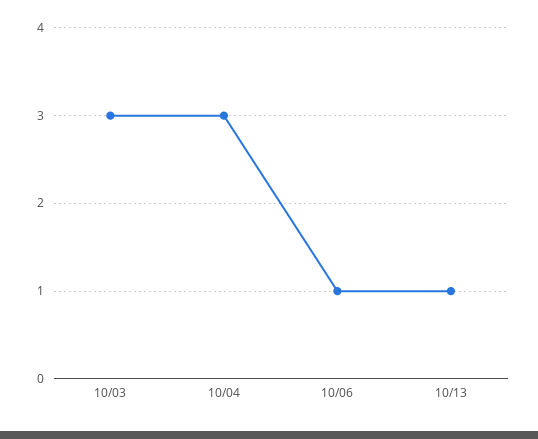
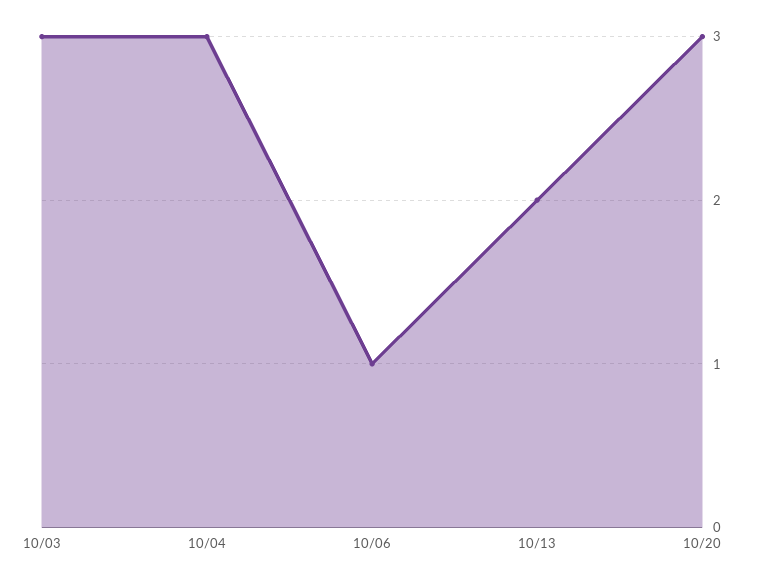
10/13: 1 -> 2
10/20: none -> 3

